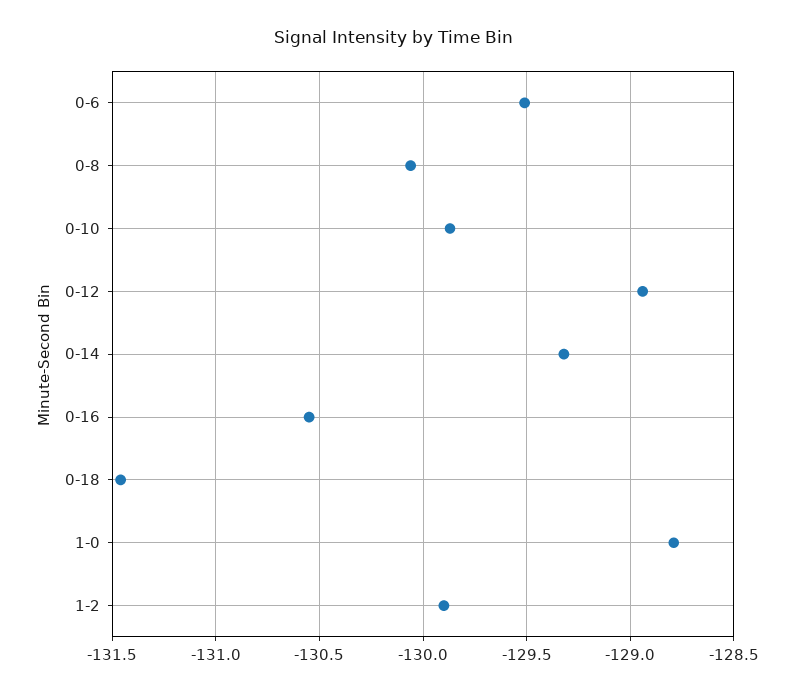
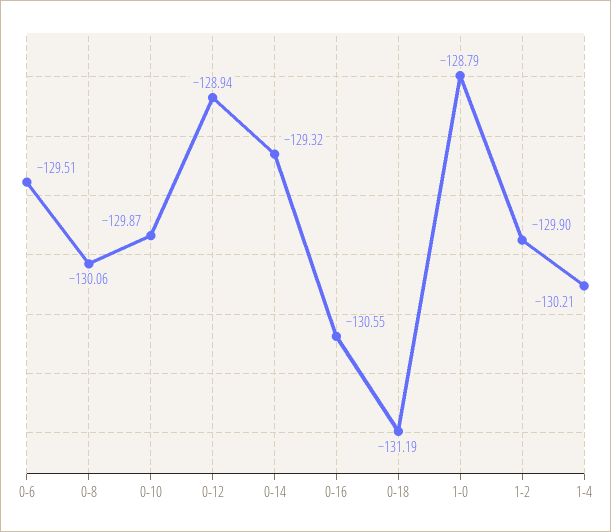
0-18: -131.45 -> -131.19
1-4: none -> -130.21

